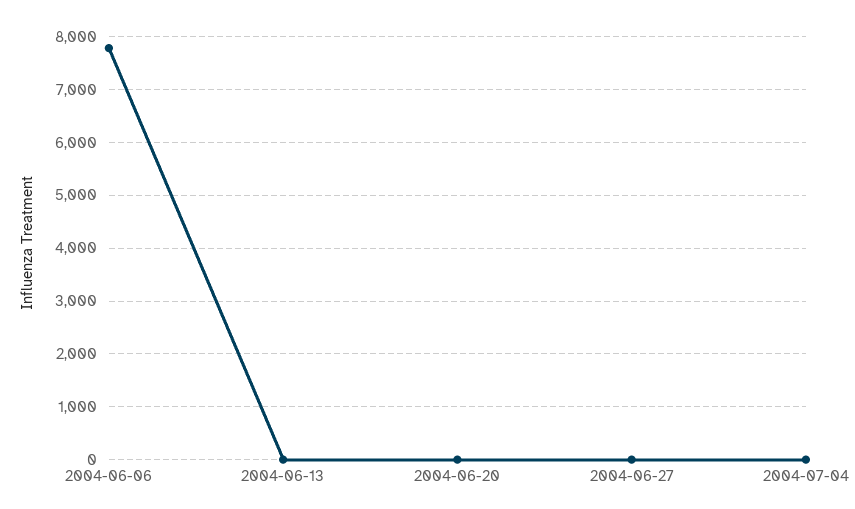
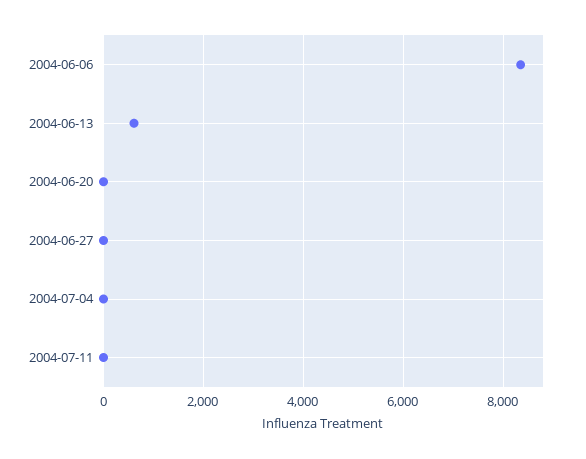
2004-06-06: 7800 -> 8400
2004-06-13: 0 -> 600
2004-07-11: none -> 0

